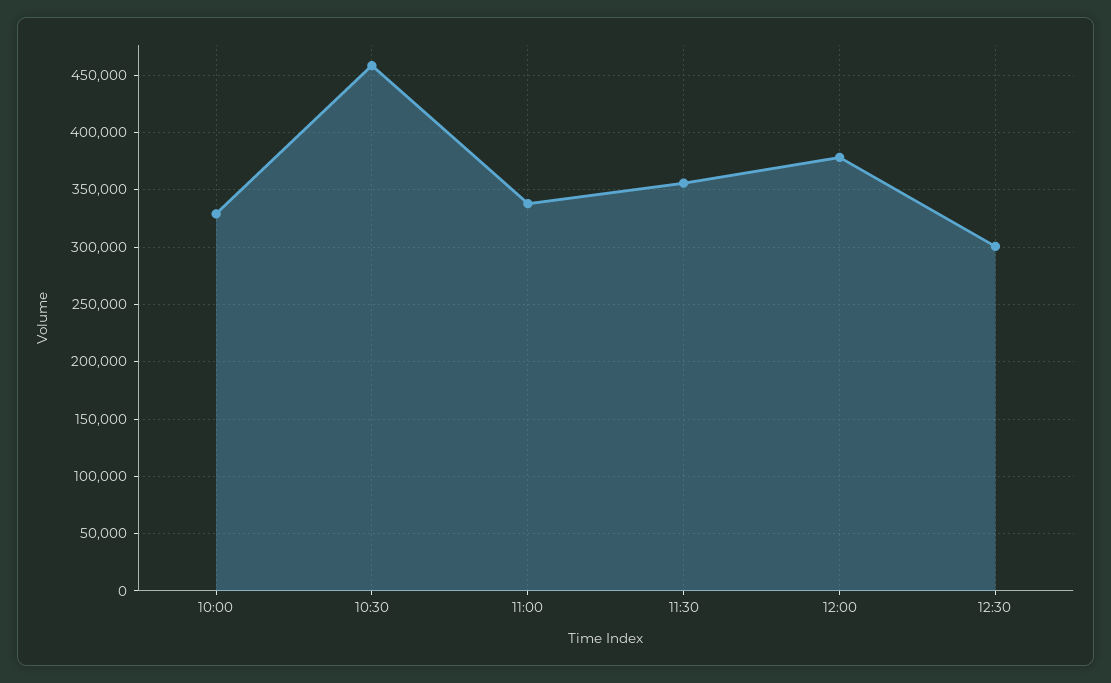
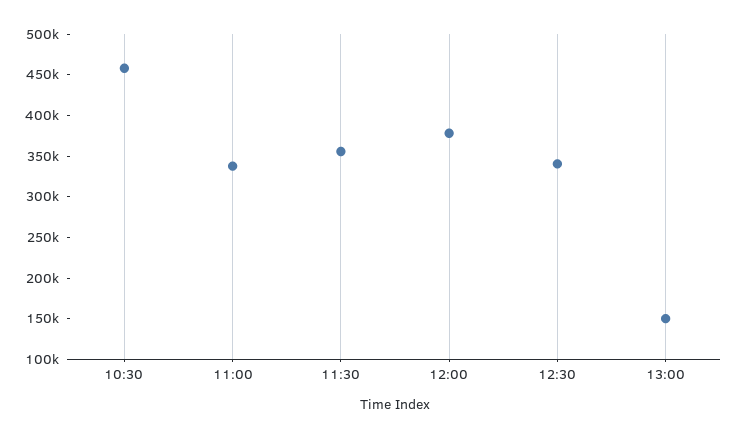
10:00: 330000 -> none
12:30: 300000 -> 340000
13:00: none -> 150000

